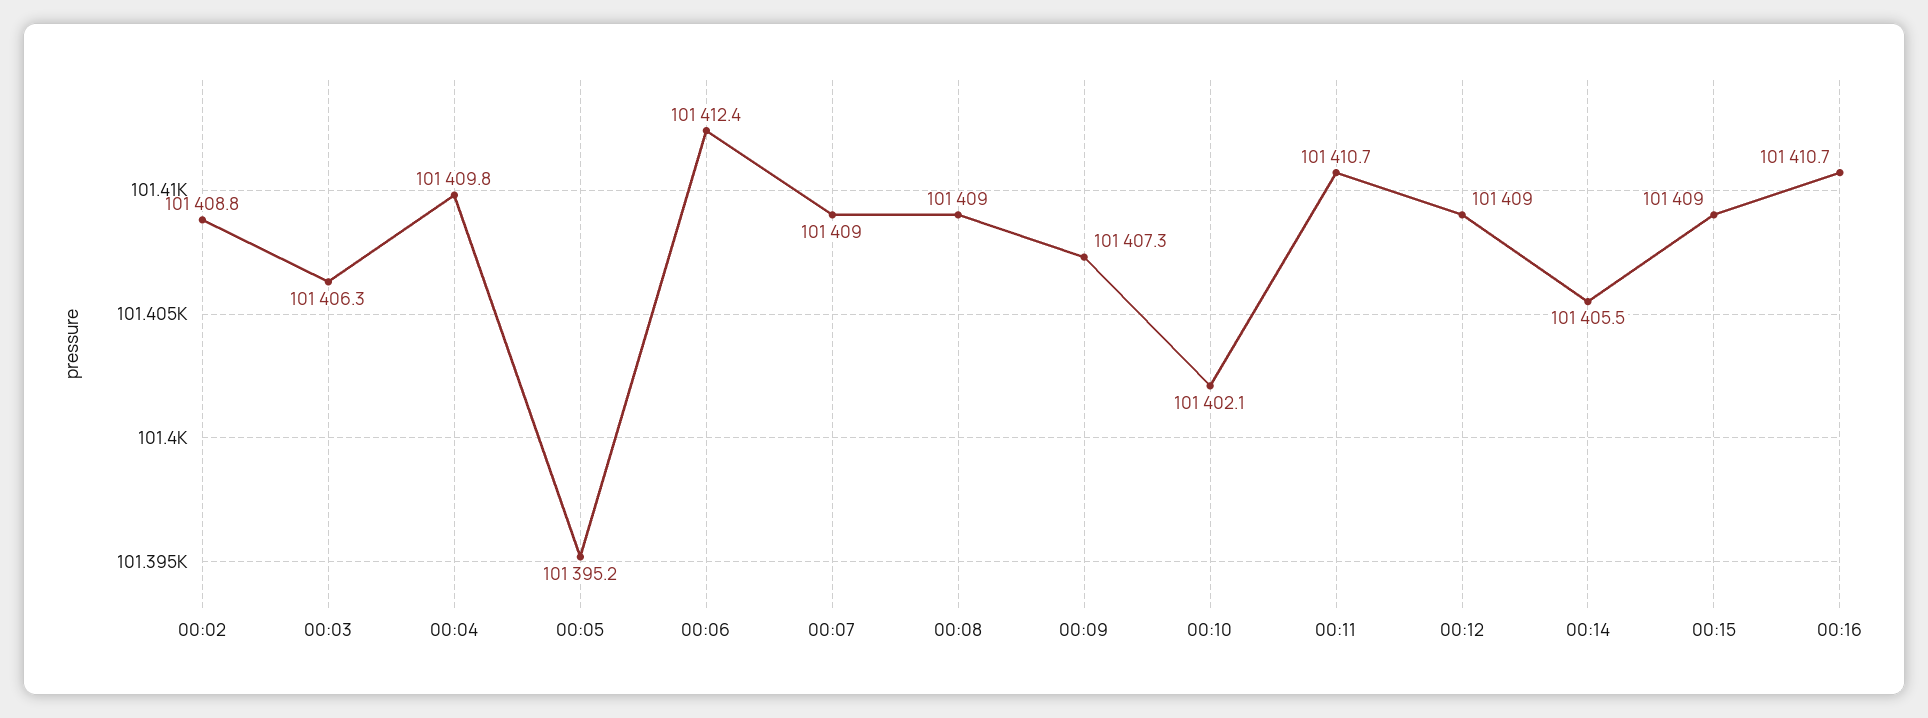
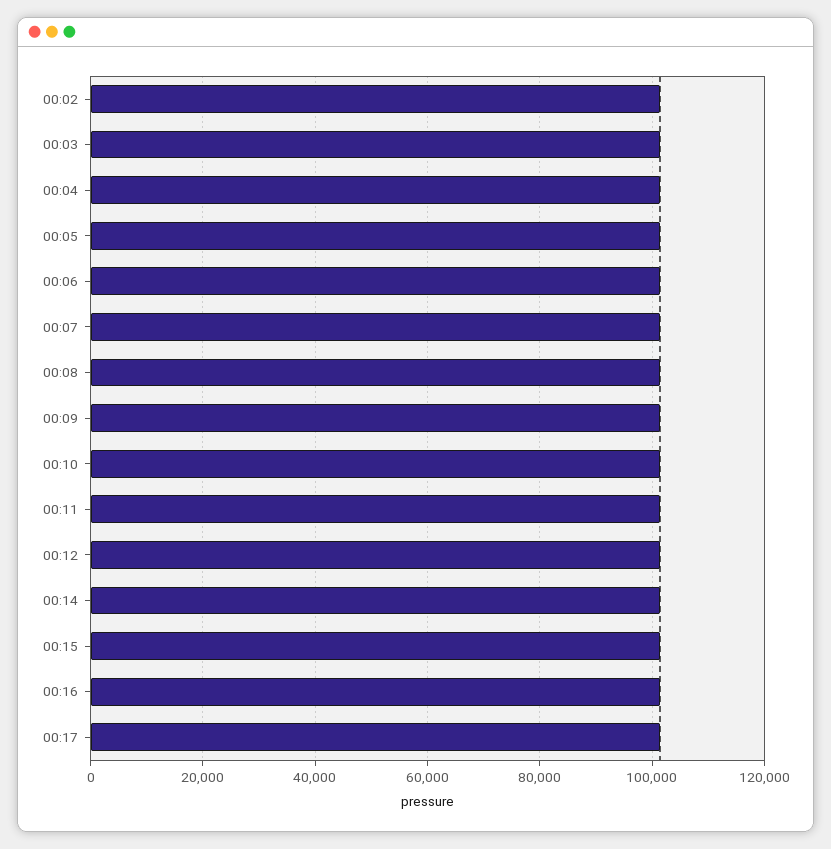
00:17: none -> 102000

